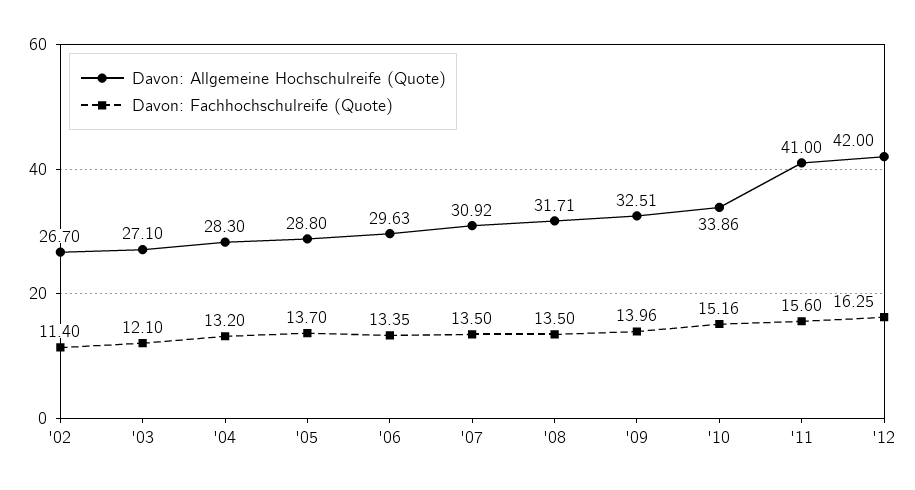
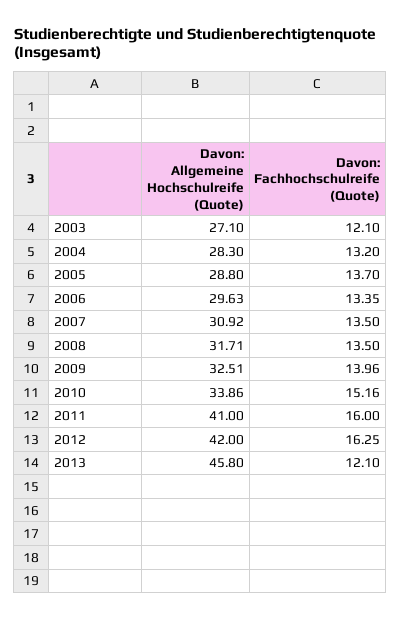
Davon: Allgemeine Hochschulreife (Quote), '02: 26.7 -> none
Davon: Fachhochschulreife (Quote), '02: 11.4 -> none
Davon: Fachhochschulreife (Quote), '11: 15.6 -> 16
Davon: Allgemeine Hochschulreife (Quote), 2013: none -> 45.8
Davon: Fachhochschulreife (Quote), 2013: none -> 12.1

